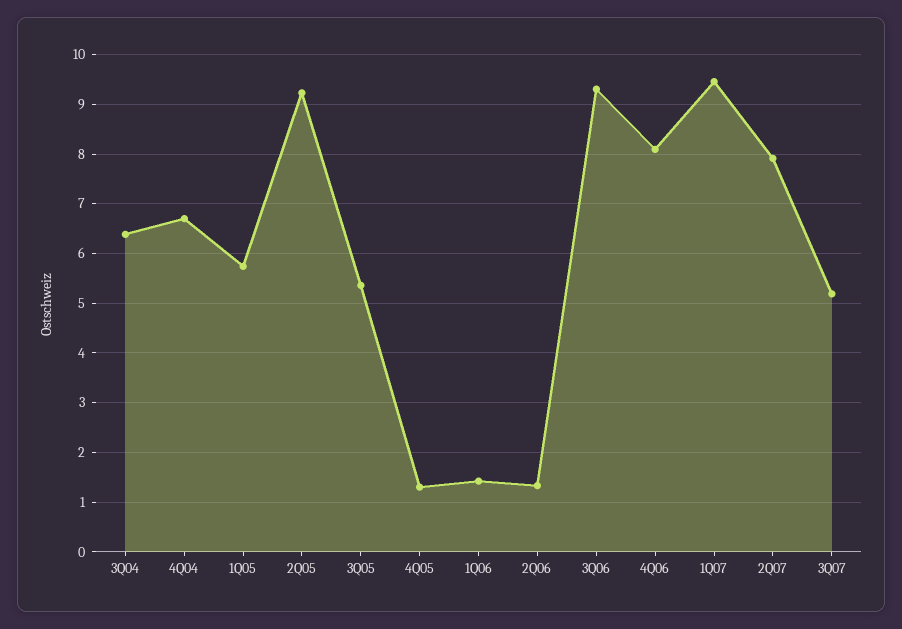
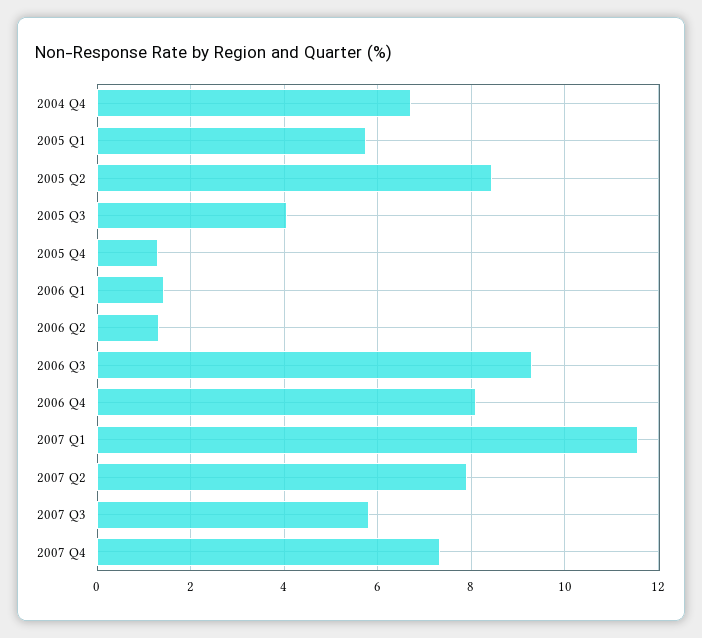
3Q04: 6.4 -> none
2Q05: 9.2 -> 8.4
3Q05: 5.4 -> 4
1Q07: 9.4 -> 11.6
3Q07: 5.2 -> 5.8
2007 Q4: none -> 7.4

